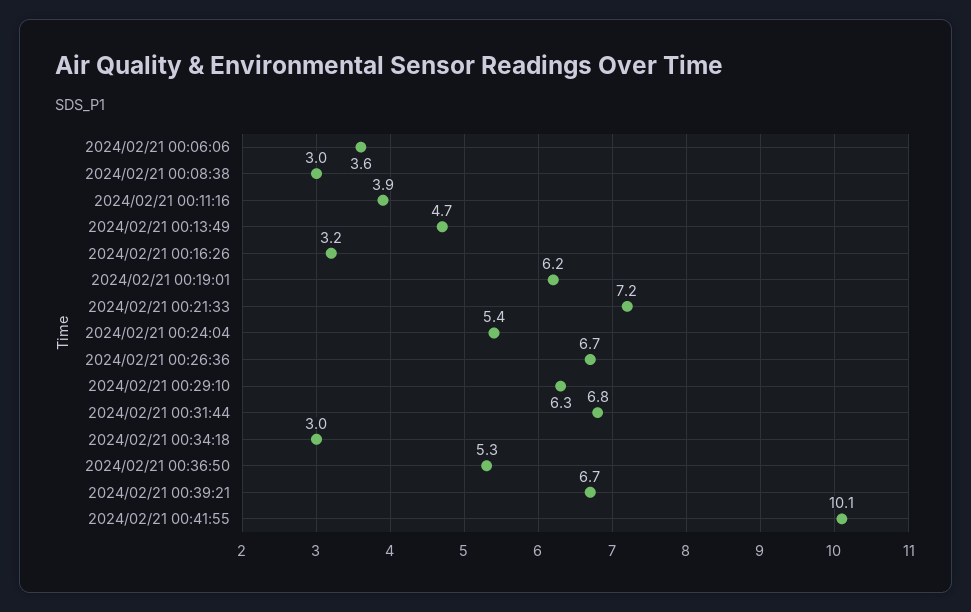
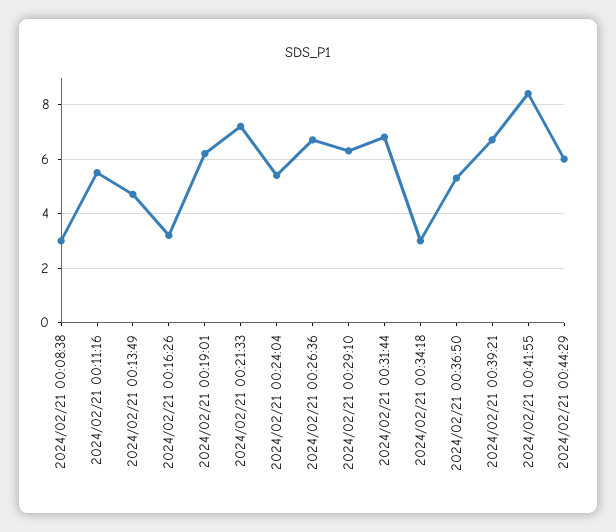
2024/02/21 00:06:06: 3.6 -> none
2024/02/21 00:11:16: 3.9 -> 5.5
2024/02/21 00:41:55: 10.1 -> 8.5
2024/02/21 00:44:29: none -> 6

